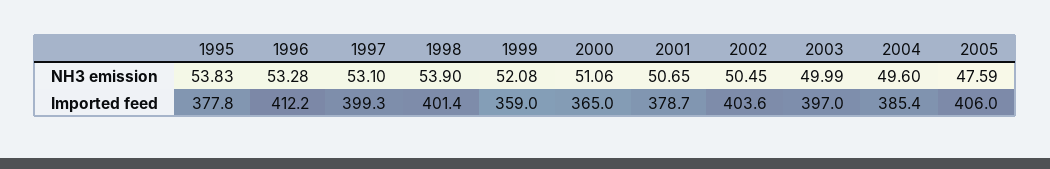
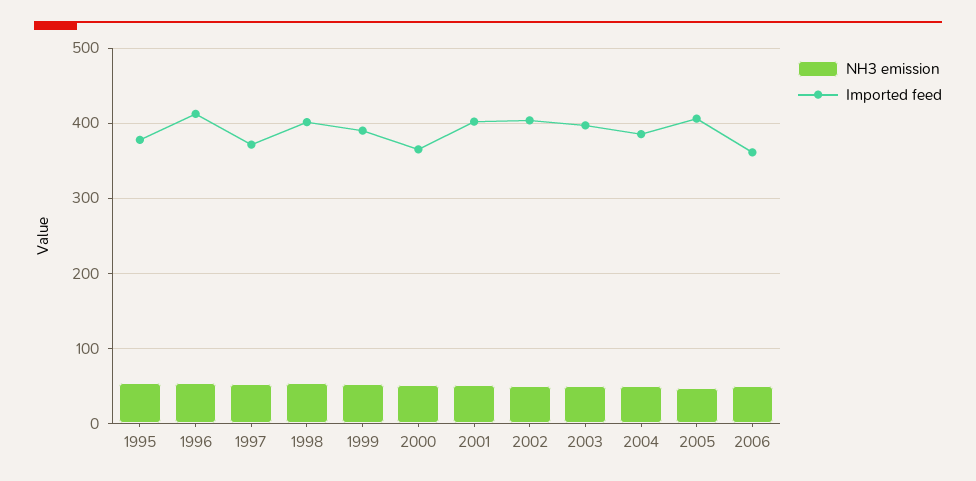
Imported feed, 1997: 399.3 -> 370
Imported feed, 1999: 359 -> 390
Imported feed, 2001: 378.7 -> 400
NH3 emission, 2006: none -> 50
Imported feed, 2006: none -> 360

